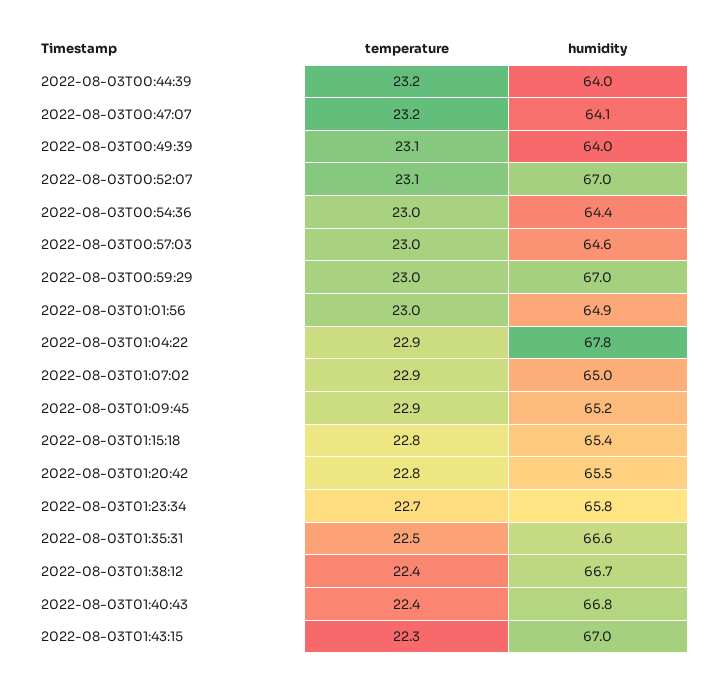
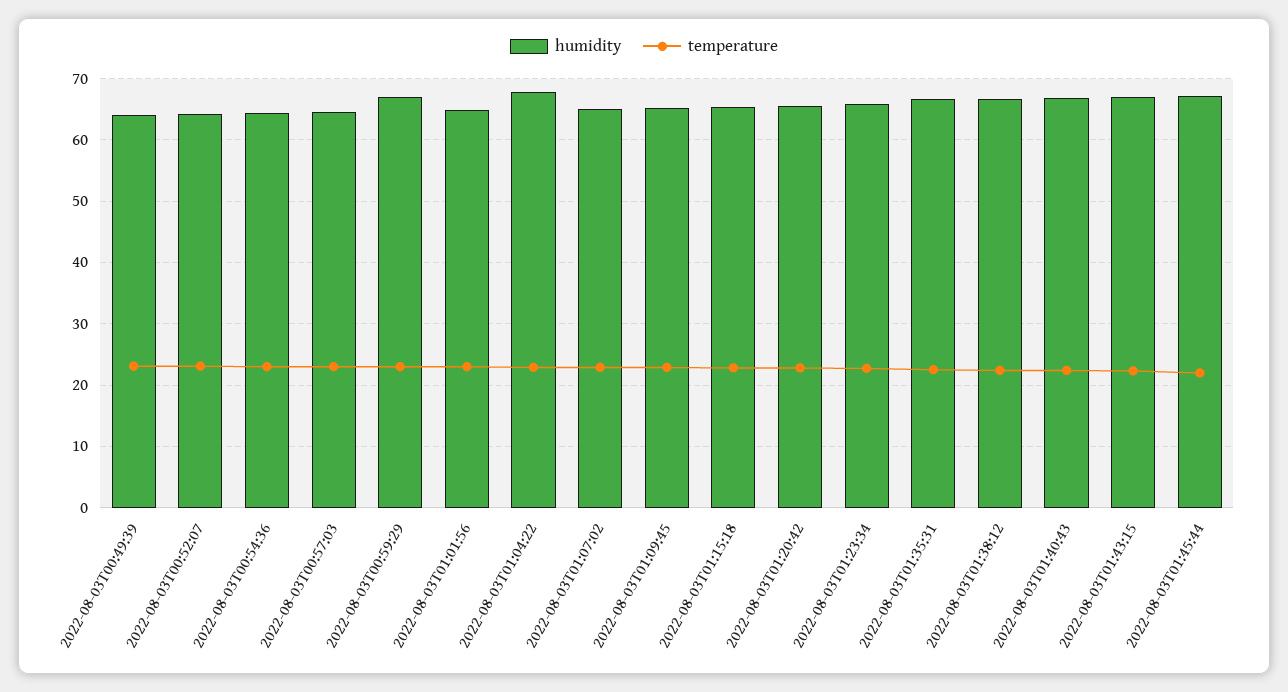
temperature, 2022-08-03T00:44:39: 23.2 -> none
humidity, 2022-08-03T00:44:39: 64 -> none
temperature, 2022-08-03T00:47:07: 23.2 -> none
humidity, 2022-08-03T00:47:07: 64.1 -> none
humidity, 2022-08-03T00:52:07: 67 -> 64
humidity, 2022-08-03T01:45:44: none -> 67
temperature, 2022-08-03T01:45:44: none -> 22

